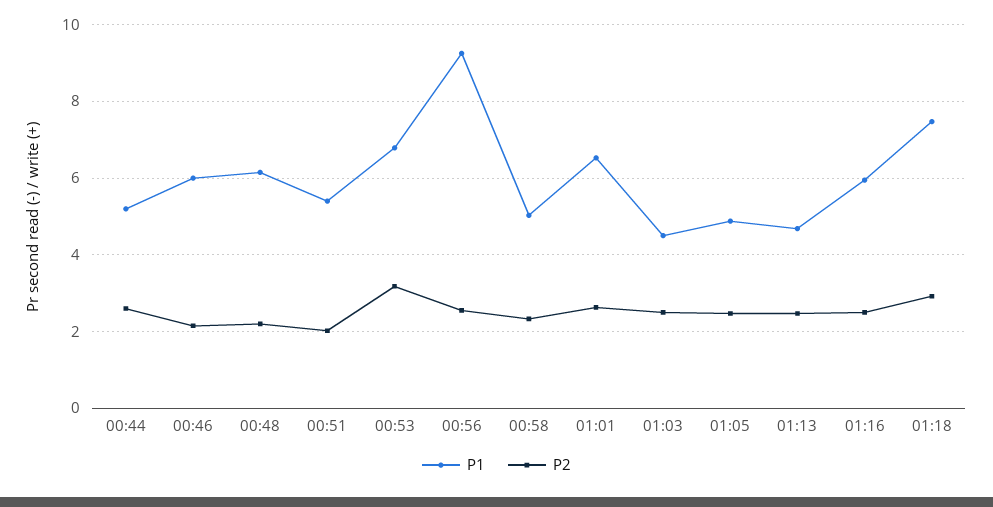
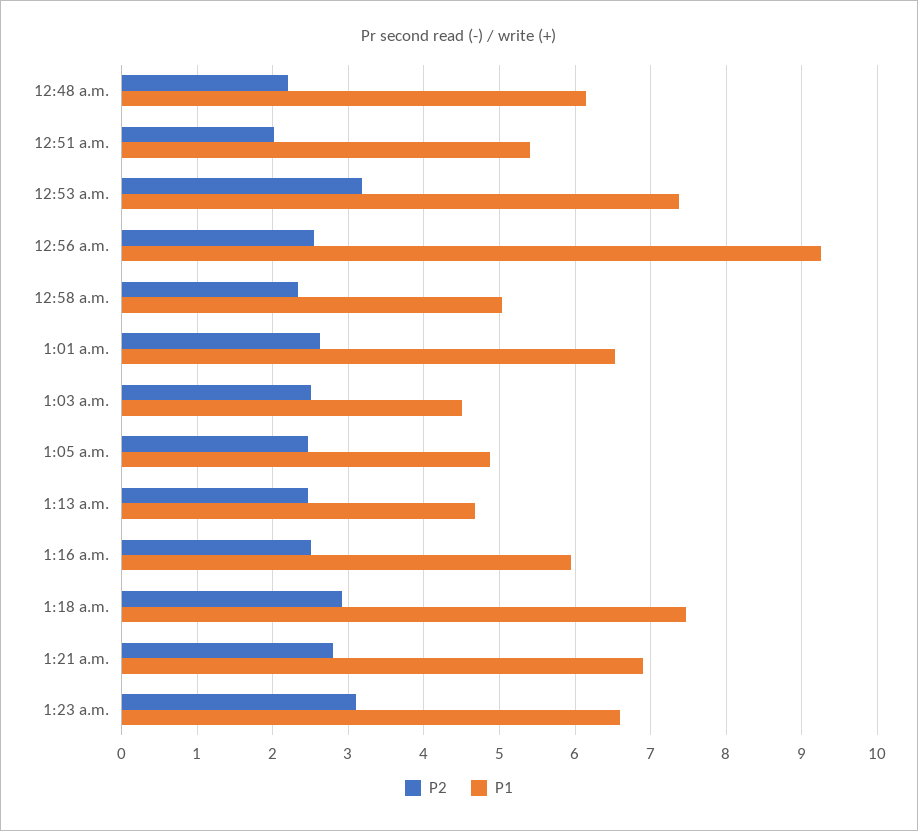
P1, 00:44: 5.2 -> none
P2, 00:44: 2.6 -> none
P1, 00:46: 6 -> none
P2, 00:46: 2.2 -> none
P1, 00:53: 6.8 -> 7.4
P2, 1:21 a.m.: none -> 2.8
P1, 1:21 a.m.: none -> 6.9
P2, 1:23 a.m.: none -> 3.1
P1, 1:23 a.m.: none -> 6.6

